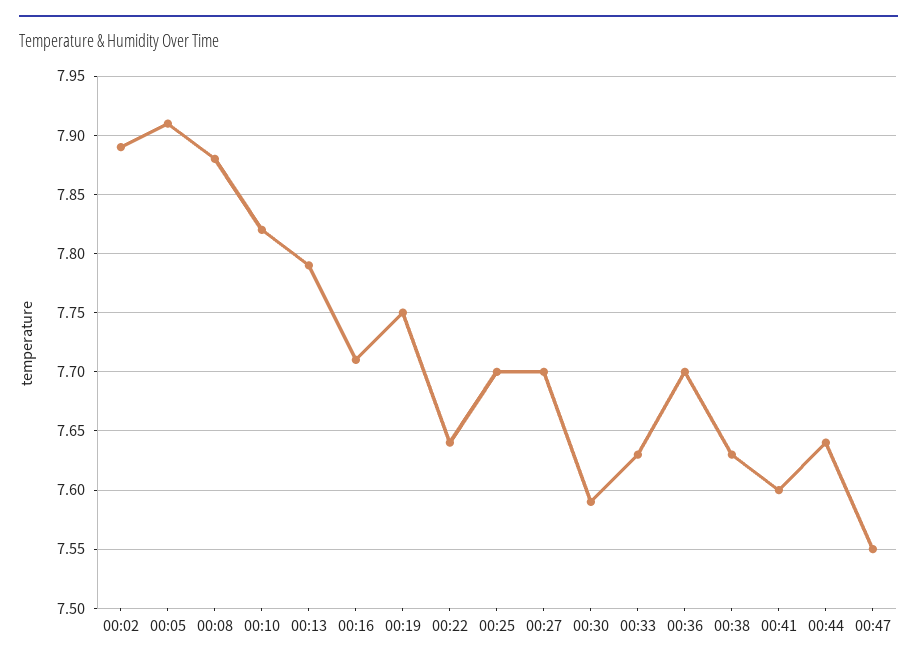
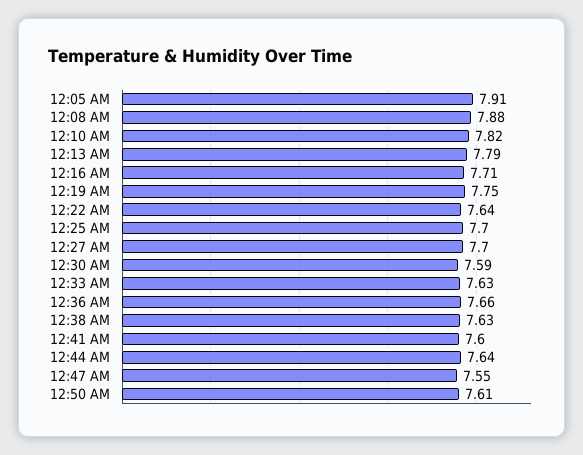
00:02: 7.89 -> none
00:36: 7.7 -> 7.66
12:50 AM: none -> 7.61

